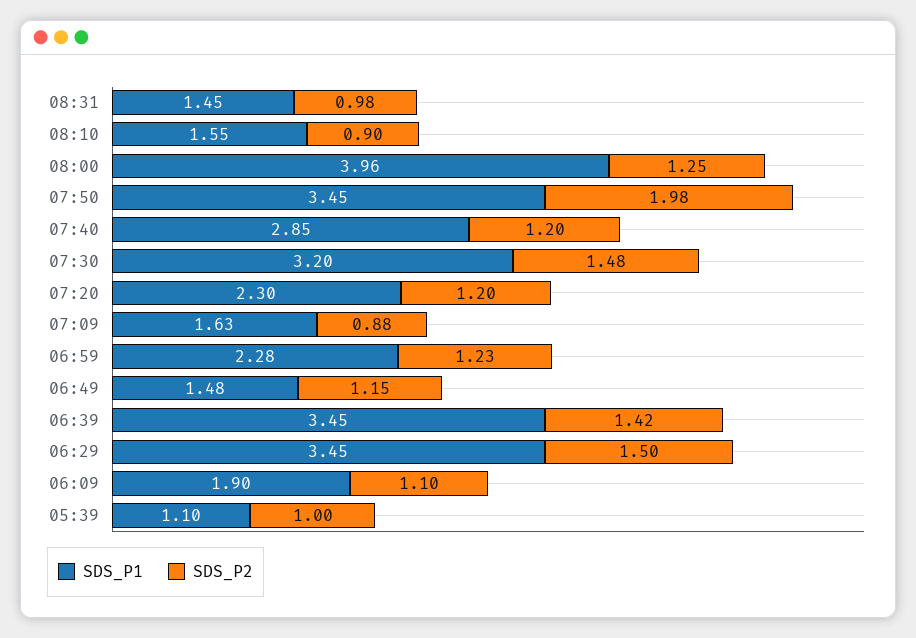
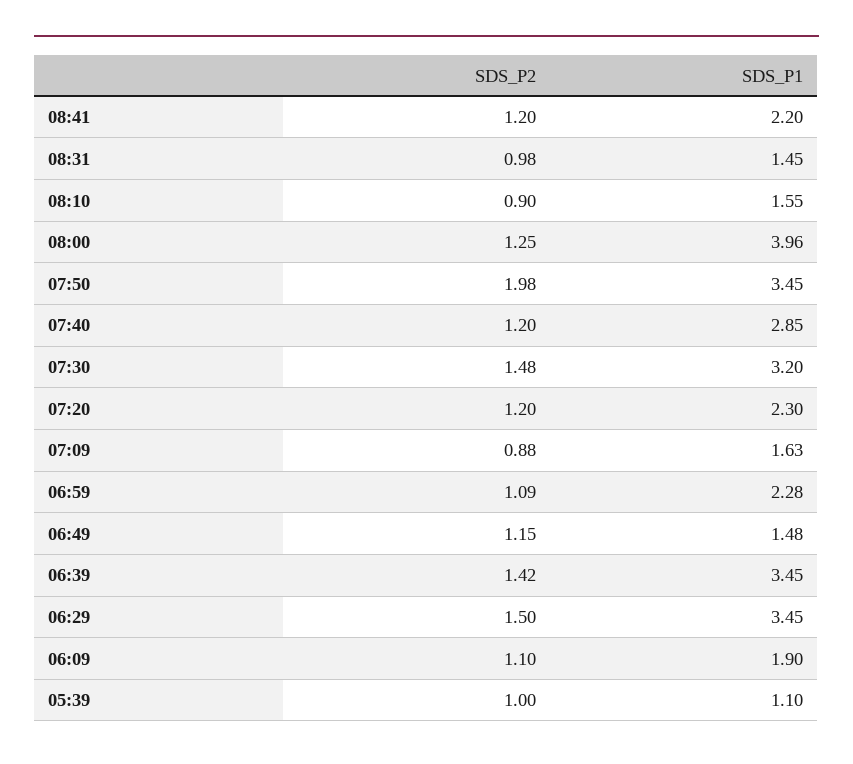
SDS_P2, 06:59: 1.23 -> 1.09
SDS_P2, 08:41: none -> 1.2
SDS_P1, 08:41: none -> 2.2

